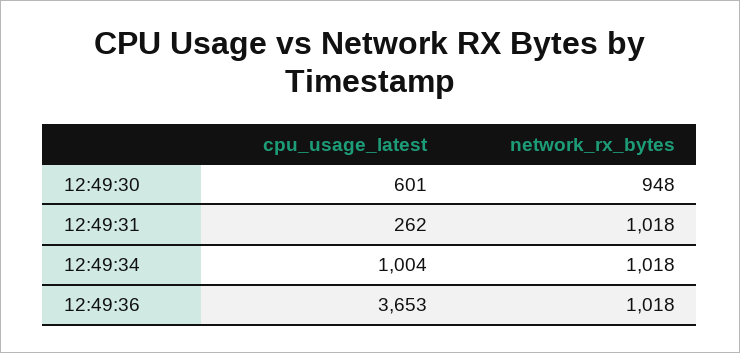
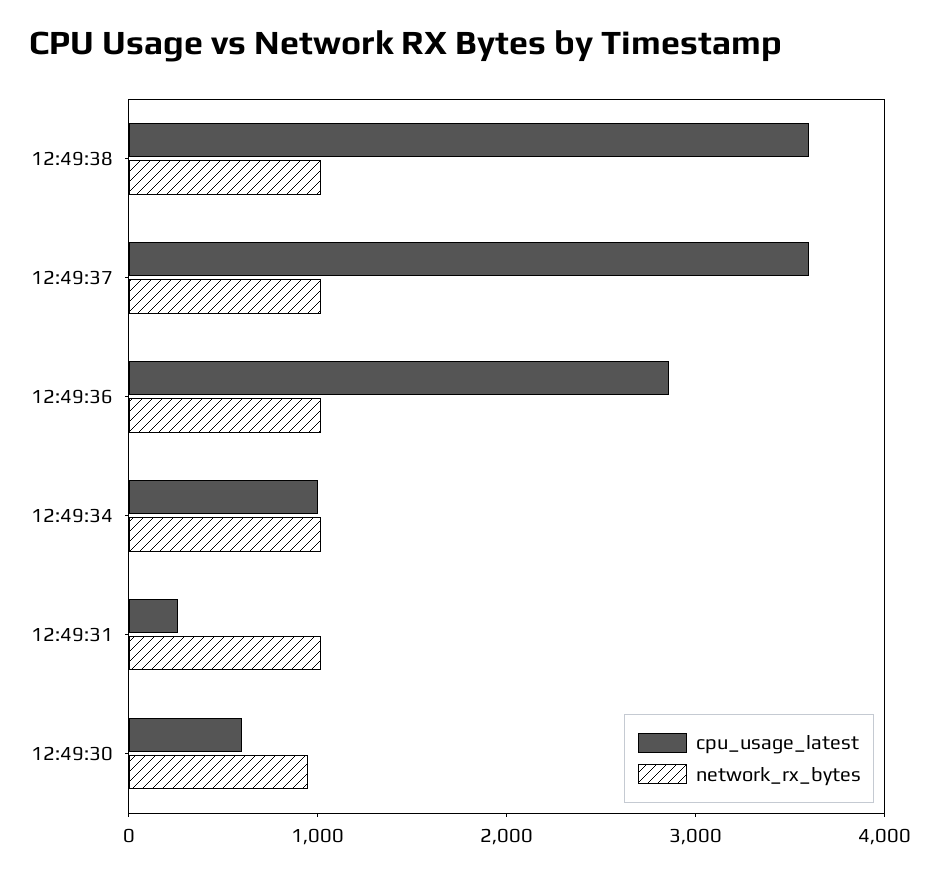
cpu_usage_latest, 12:49:36: 3653 -> 2800
cpu_usage_latest, 12:49:38: none -> 3600
network_rx_bytes, 12:49:38: none -> 1000
cpu_usage_latest, 12:49:37: none -> 3600
network_rx_bytes, 12:49:37: none -> 1000

